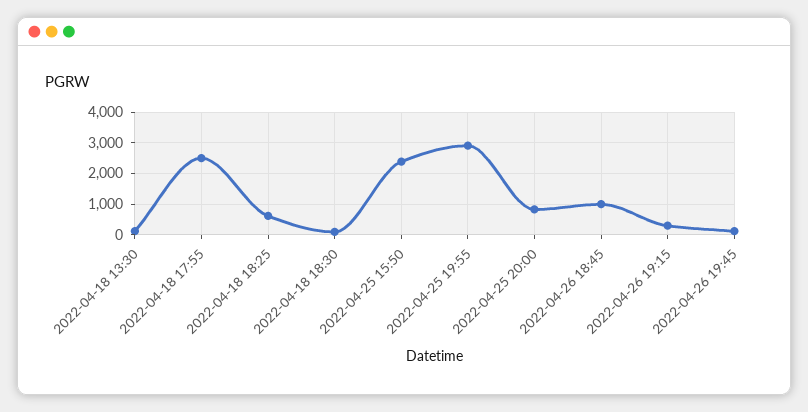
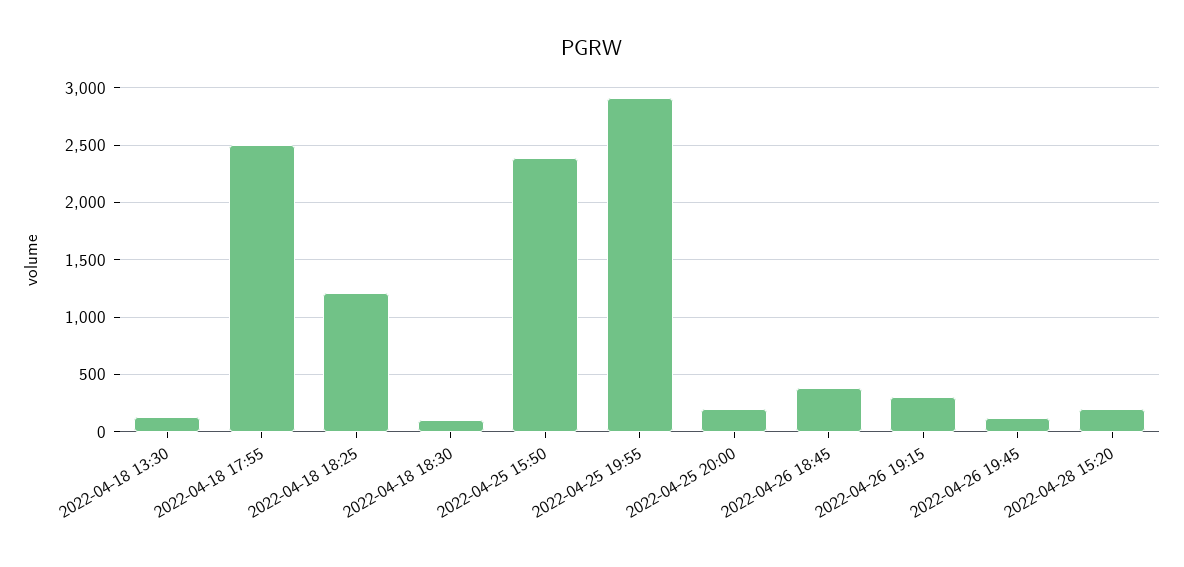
2022-04-18 18:25: 600 -> 1200
2022-04-25 20:00: 800 -> 200
2022-04-26 18:45: 1000 -> 400
2022-04-28 15:20: none -> 200

